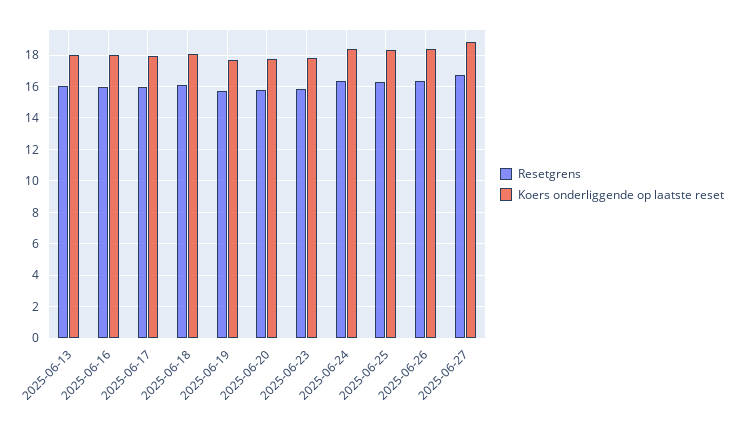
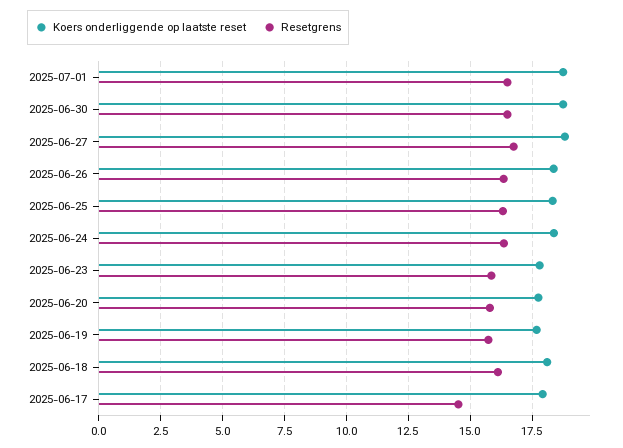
Resetgrens, 2025-06-13: 16 -> none
Koers onderliggende op laatste reset, 2025-06-13: 18 -> none
Resetgrens, 2025-06-16: 16 -> none
Koers onderliggende op laatste reset, 2025-06-16: 18 -> none
Resetgrens, 2025-06-17: 16 -> 14.5
Koers onderliggende op laatste reset, 2025-07-01: none -> 18.75
Resetgrens, 2025-07-01: none -> 16.5
Koers onderliggende op laatste reset, 2025-06-30: none -> 18.75
Resetgrens, 2025-06-30: none -> 16.5

